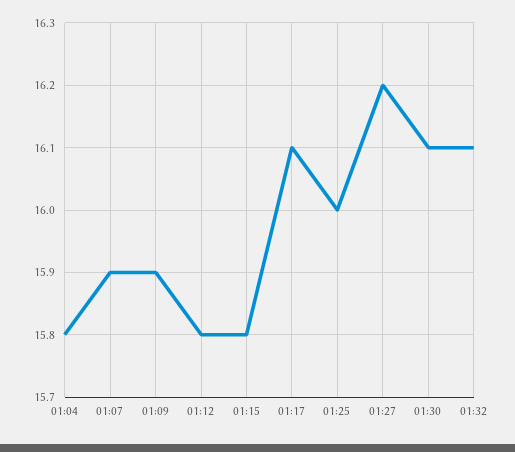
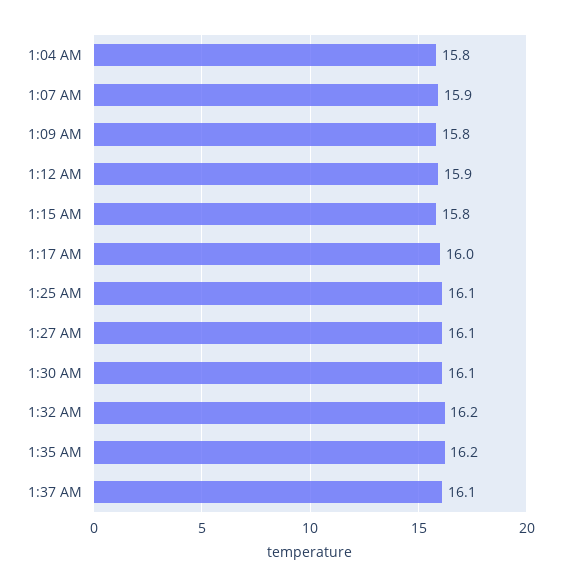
01:09: 15.9 -> 15.8
01:12: 15.8 -> 15.9
01:17: 16.1 -> 16
01:25: 16 -> 16.1
01:27: 16.2 -> 16.1
01:32: 16.1 -> 16.2
1:35 AM: none -> 16.2
1:37 AM: none -> 16.1

